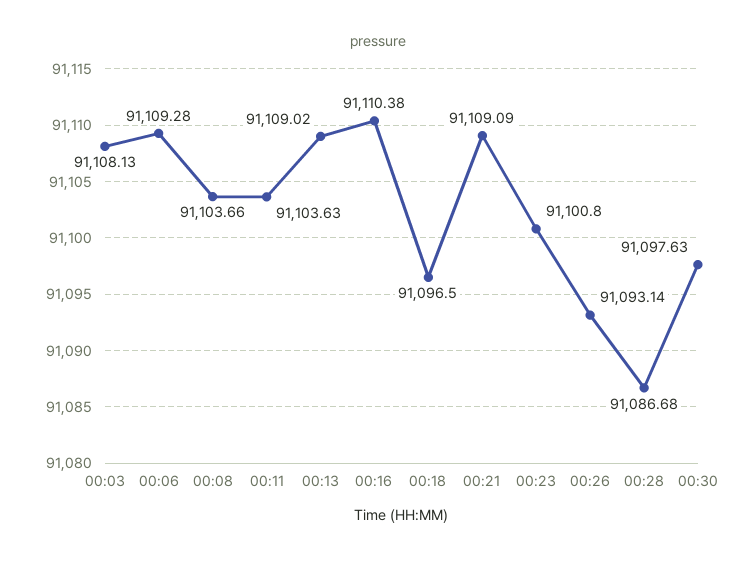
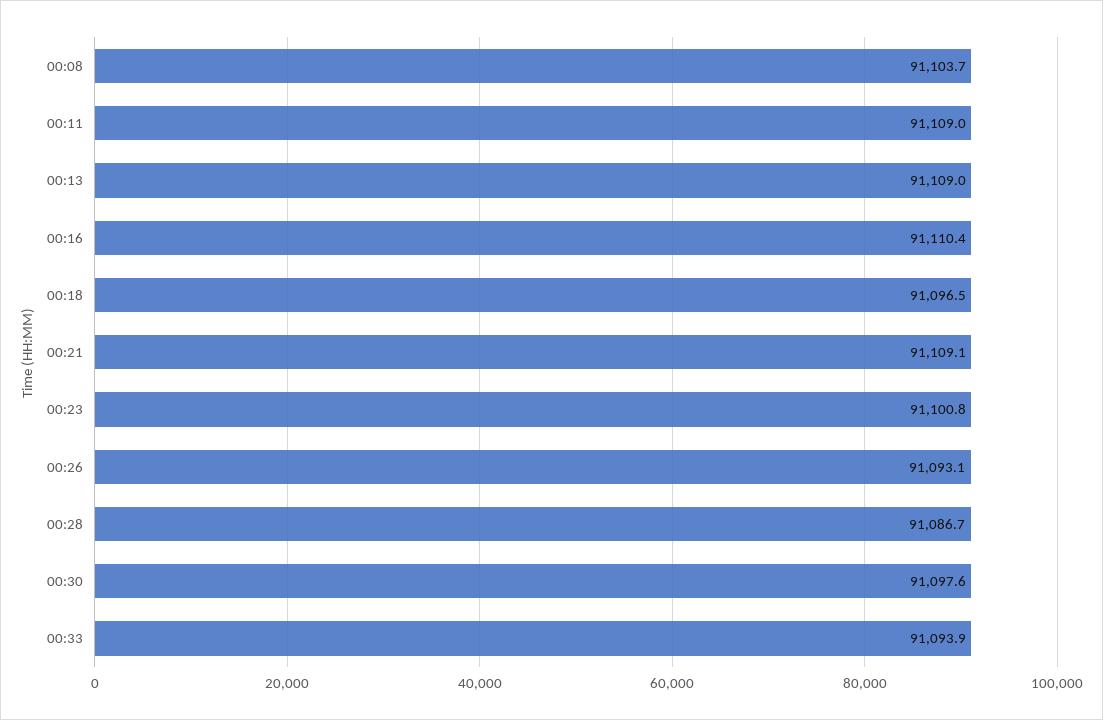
00:03: 91108.13 -> none
00:06: 91109.28 -> none
00:11: 91103.63 -> 91109
00:33: none -> 91093.9

